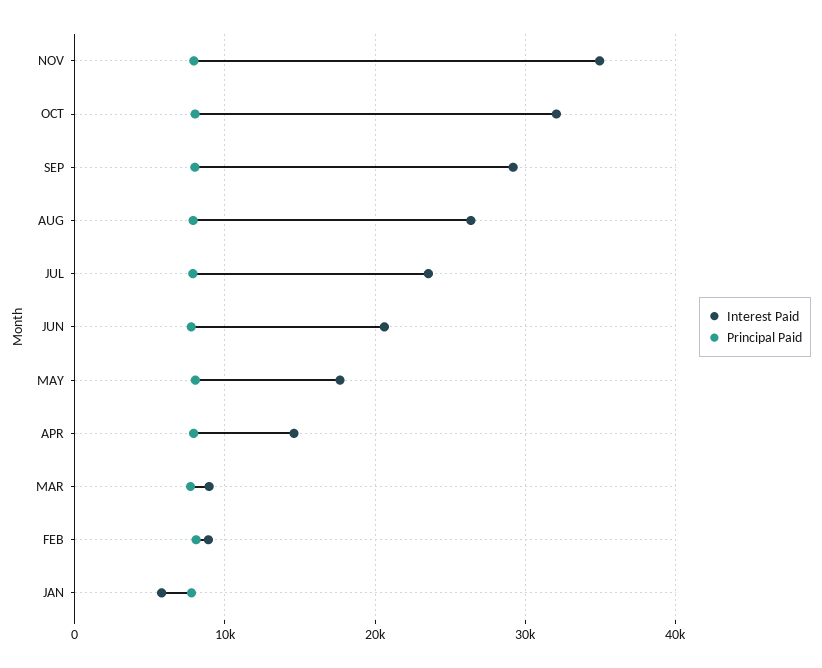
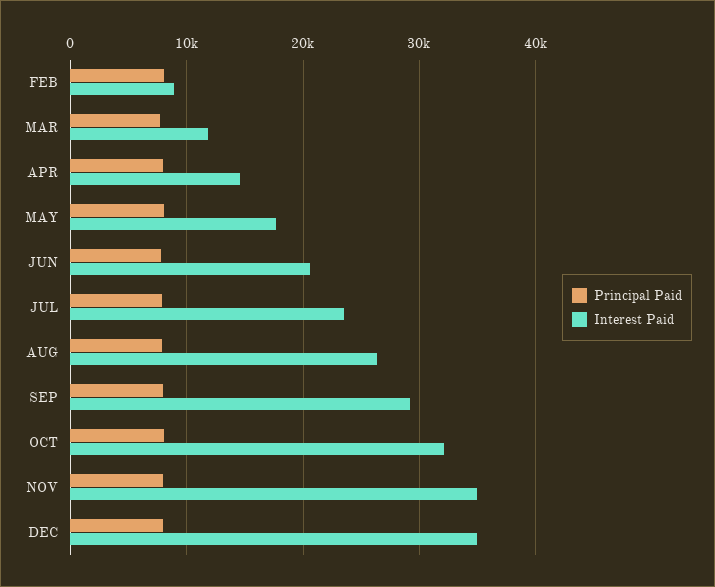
Interest Paid, MAR: 9000 -> 12000
Interest Paid, JAN: 6000 -> none
Principal Paid, JAN: 8000 -> none
Principal Paid, DEC: none -> 8000
Interest Paid, DEC: none -> 35000

